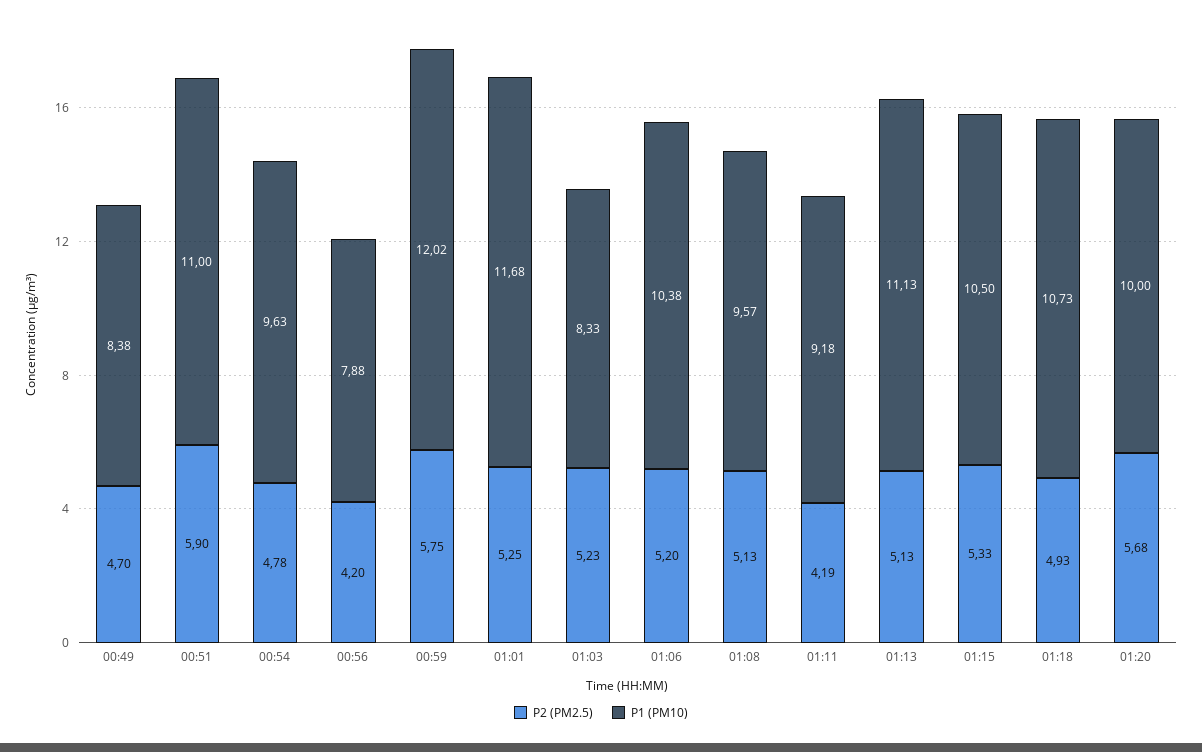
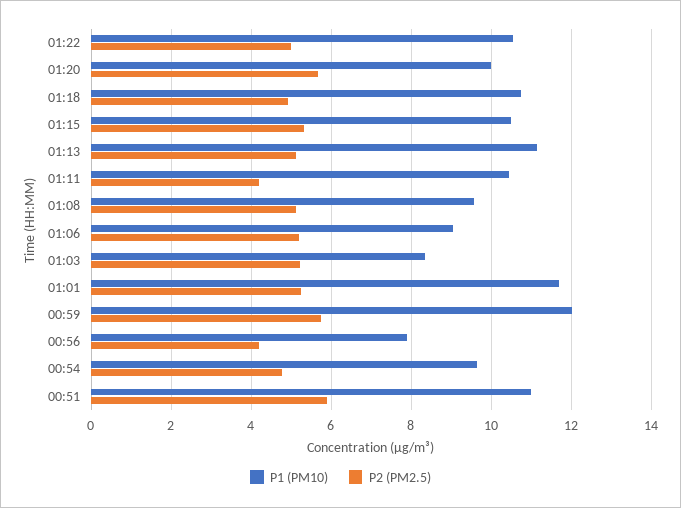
P2 (PM2.5), 00:49: 4.7 -> none
P1 (PM10), 00:49: 8.38 -> none
P1 (PM10), 01:06: 10.38 -> 9
P1 (PM10), 01:11: 9.18 -> 10.4
P1 (PM10), 01:22: none -> 10.6
P2 (PM2.5), 01:22: none -> 5

